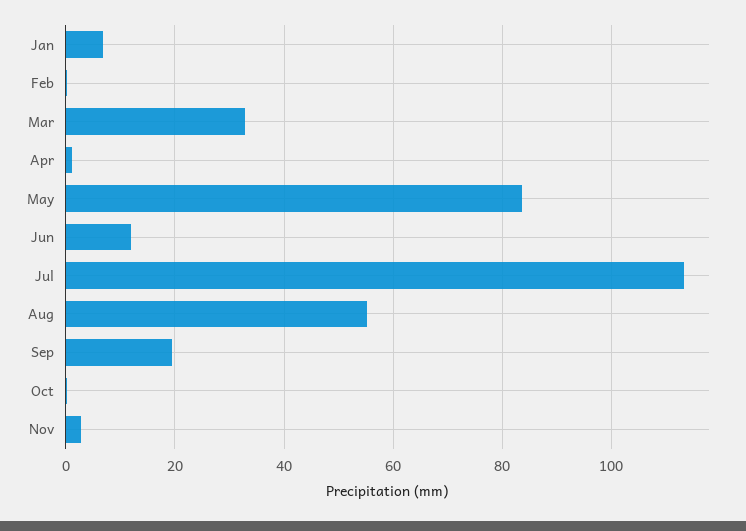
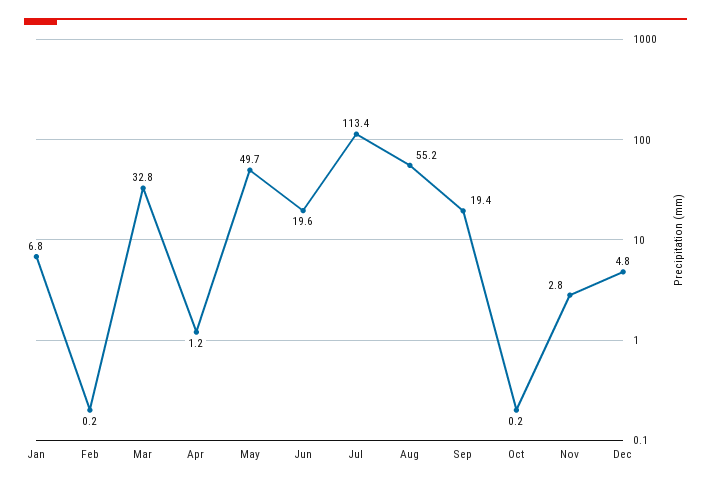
May: 84 -> 49.7
Jun: 12 -> 19.6
Dec: none -> 4.8

